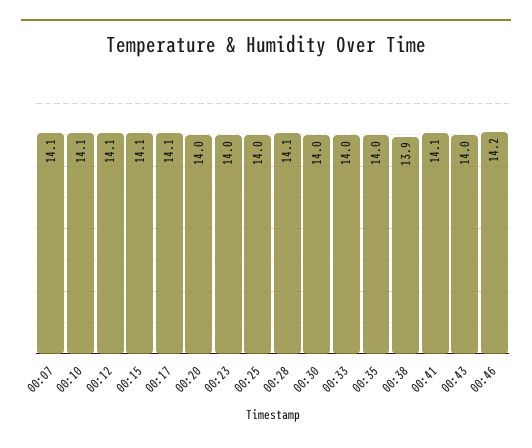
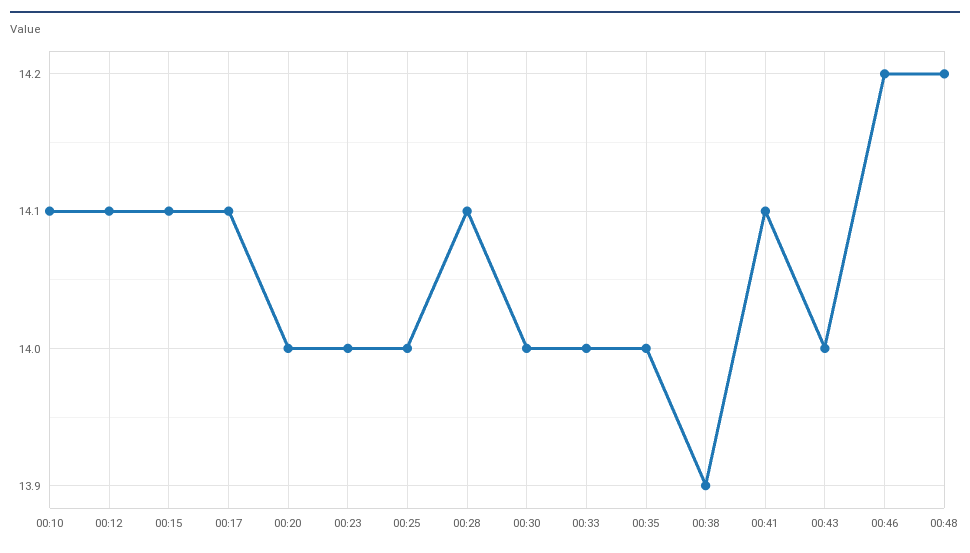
00:07: 14.1 -> none
00:48: none -> 14.2

